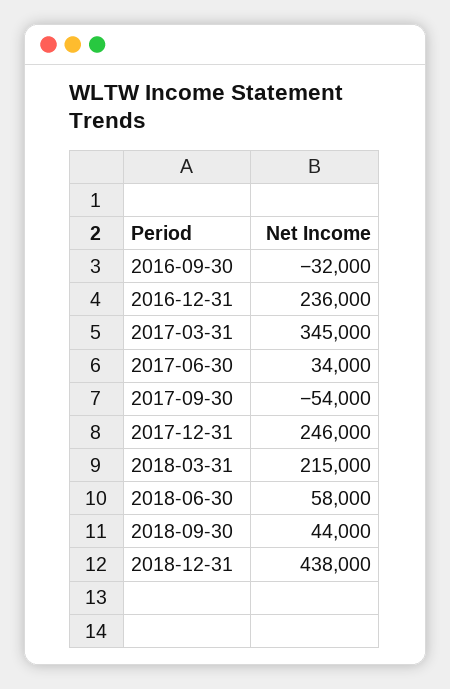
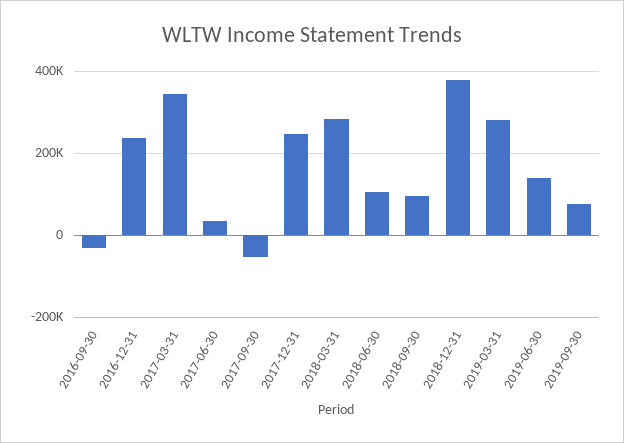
2018-03-31: 215000 -> 280000
2018-06-30: 58000 -> 100000
2018-09-30: 44000 -> 100000
2018-12-31: 438000 -> 380000
2019-03-31: none -> 280000
2019-06-30: none -> 140000
2019-09-30: none -> 80000

